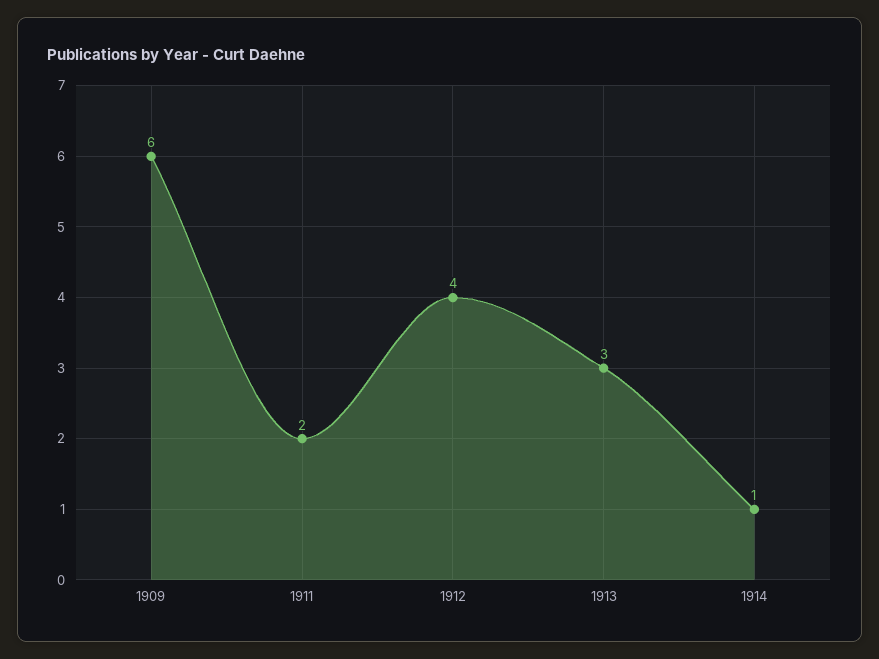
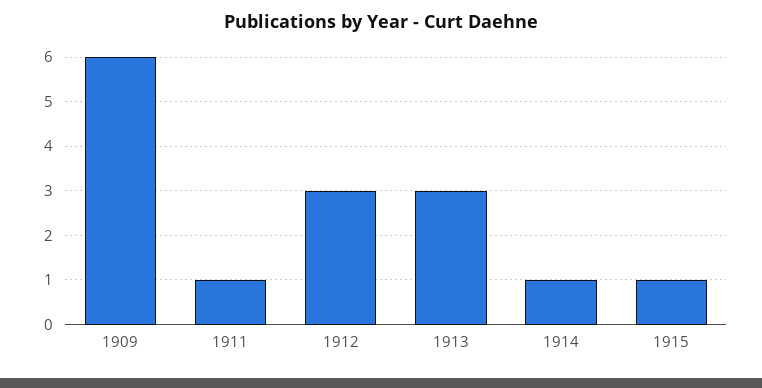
1911: 2 -> 1
1912: 4 -> 3
1915: none -> 1

